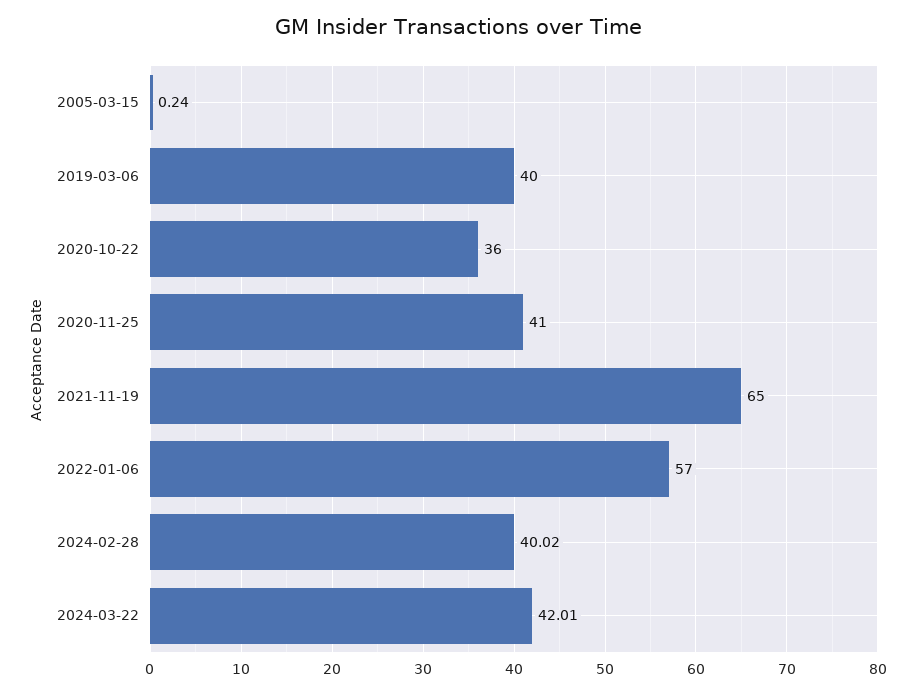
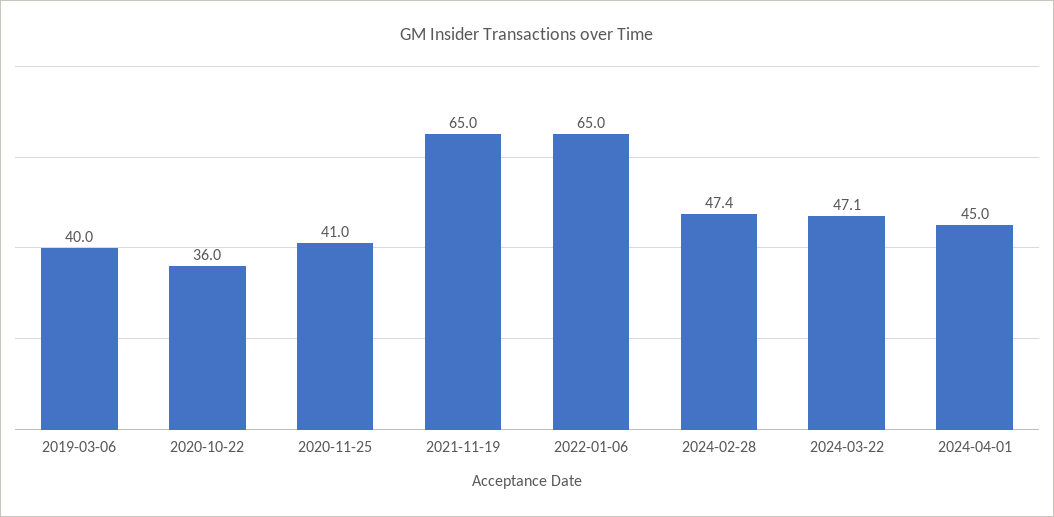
2005-03-15: 0.24 -> none
2022-01-06: 57 -> 65
2024-02-28: 40.02 -> 47.4
2024-03-22: 42.01 -> 47.1
2024-04-01: none -> 45

